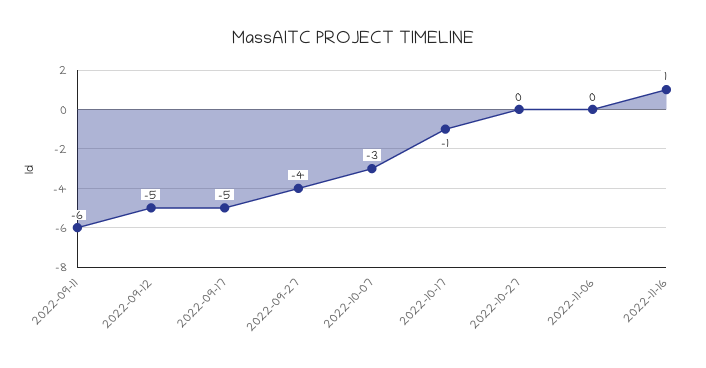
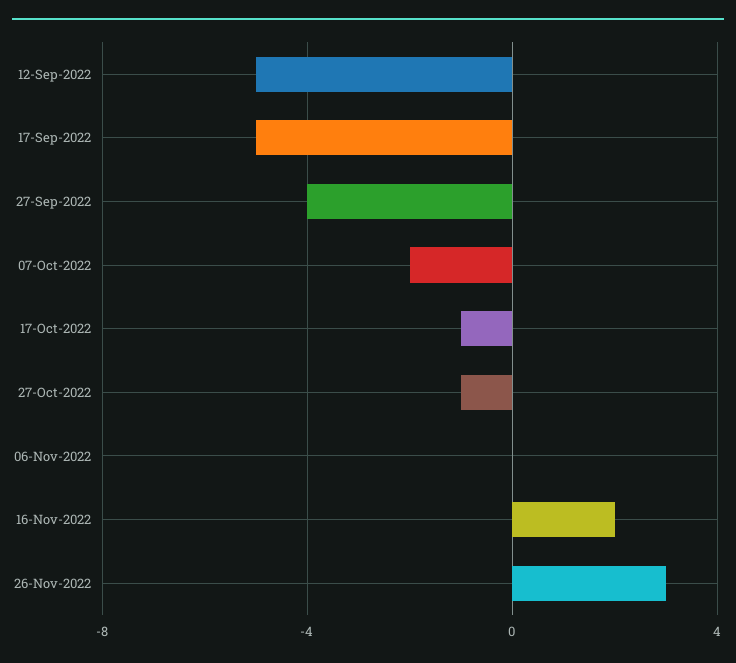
2022-09-11: -6 -> none
2022-10-07: -3 -> -2
2022-10-27: 0 -> -1
2022-11-16: 1 -> 2
26-Nov-2022: none -> 3

